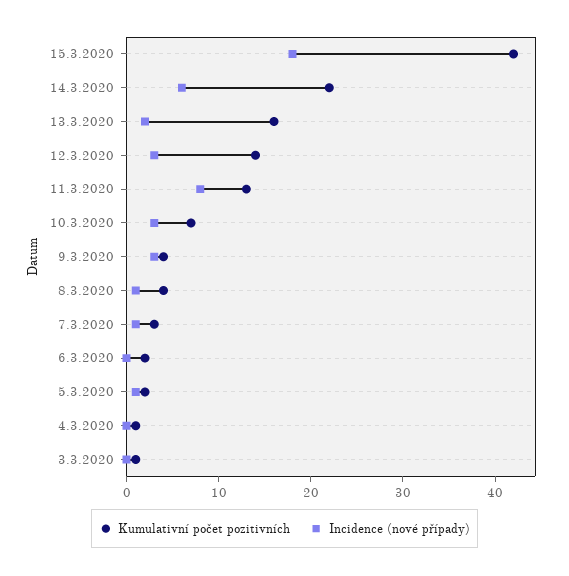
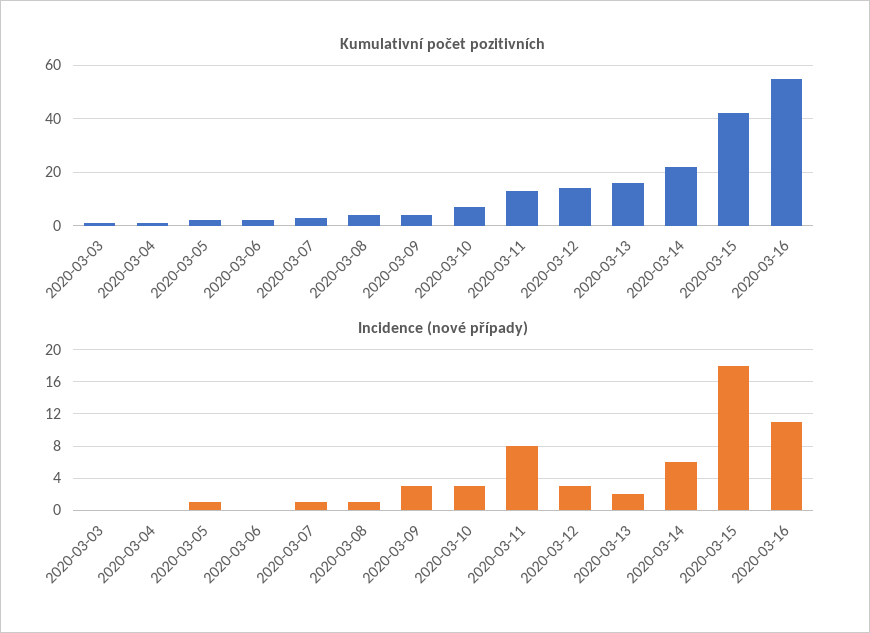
Kumulativní počet pozitivních, 2020-03-16: none -> 55
Incidence (nové případy), 2020-03-16: none -> 11

